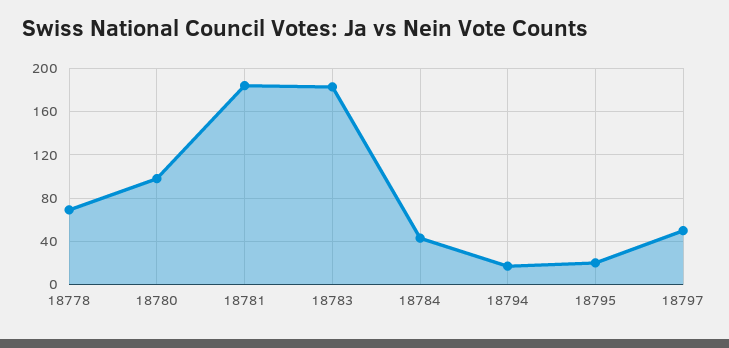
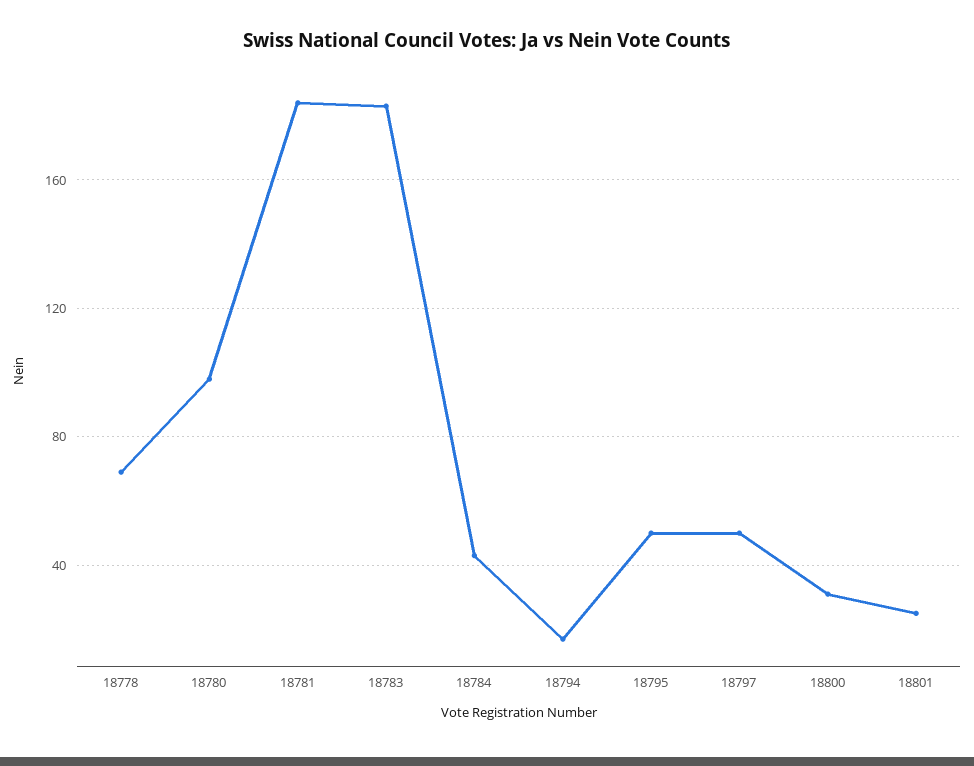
18795: 20 -> 50
18800: none -> 30
18801: none -> 25

